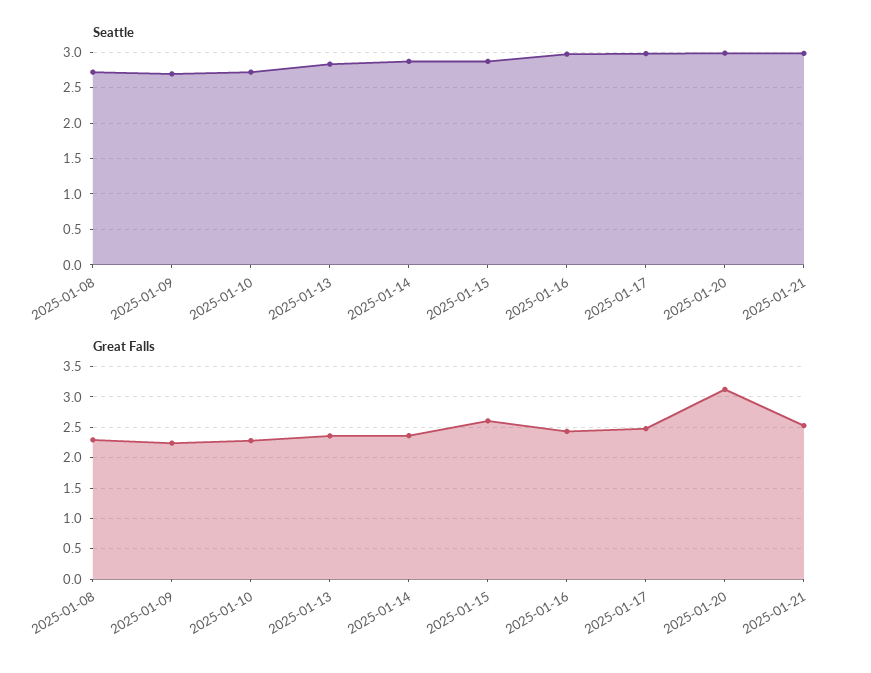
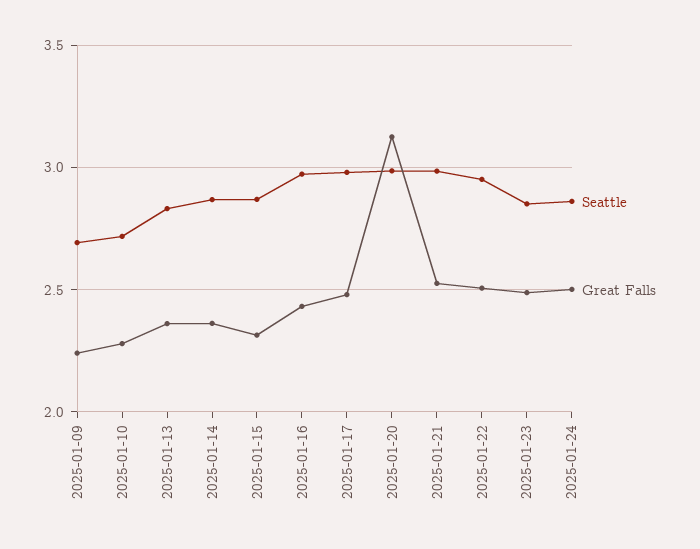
Seattle, 2025-01-08: 2.7 -> none
Great Falls, 2025-01-08: 2.3 -> none
Great Falls, 2025-01-15: 2.6 -> 2.3
Seattle, 2025-01-22: none -> 2.95
Great Falls, 2025-01-22: none -> 2.5
Seattle, 2025-01-23: none -> 2.85
Great Falls, 2025-01-23: none -> 2.5
Seattle, 2025-01-24: none -> 2.85
Great Falls, 2025-01-24: none -> 2.5

